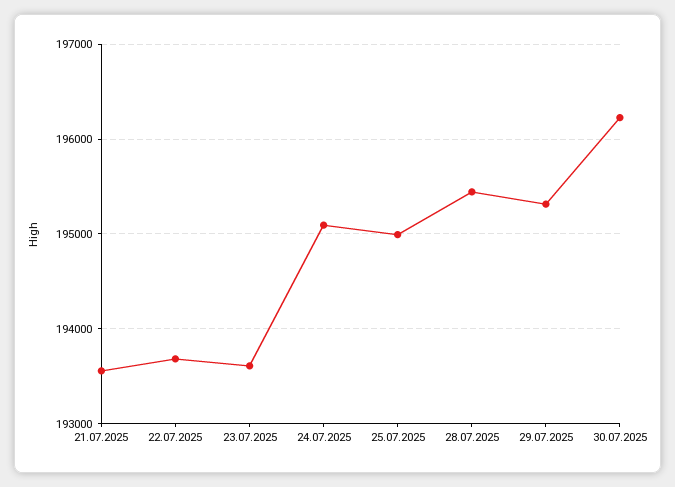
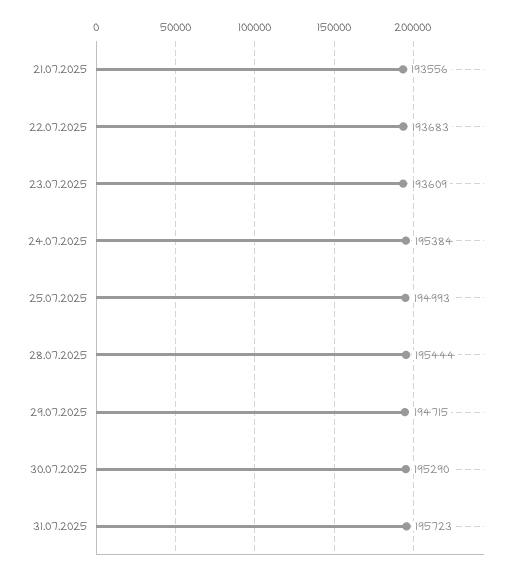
24.07.2025: 195100 -> 195384
29.07.2025: 195300 -> 194715
30.07.2025: 196200 -> 195290
31.07.2025: none -> 195723

